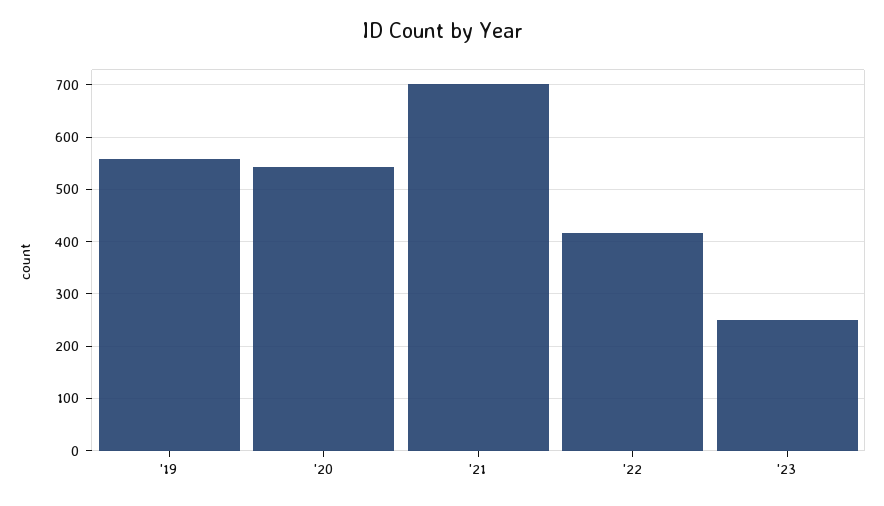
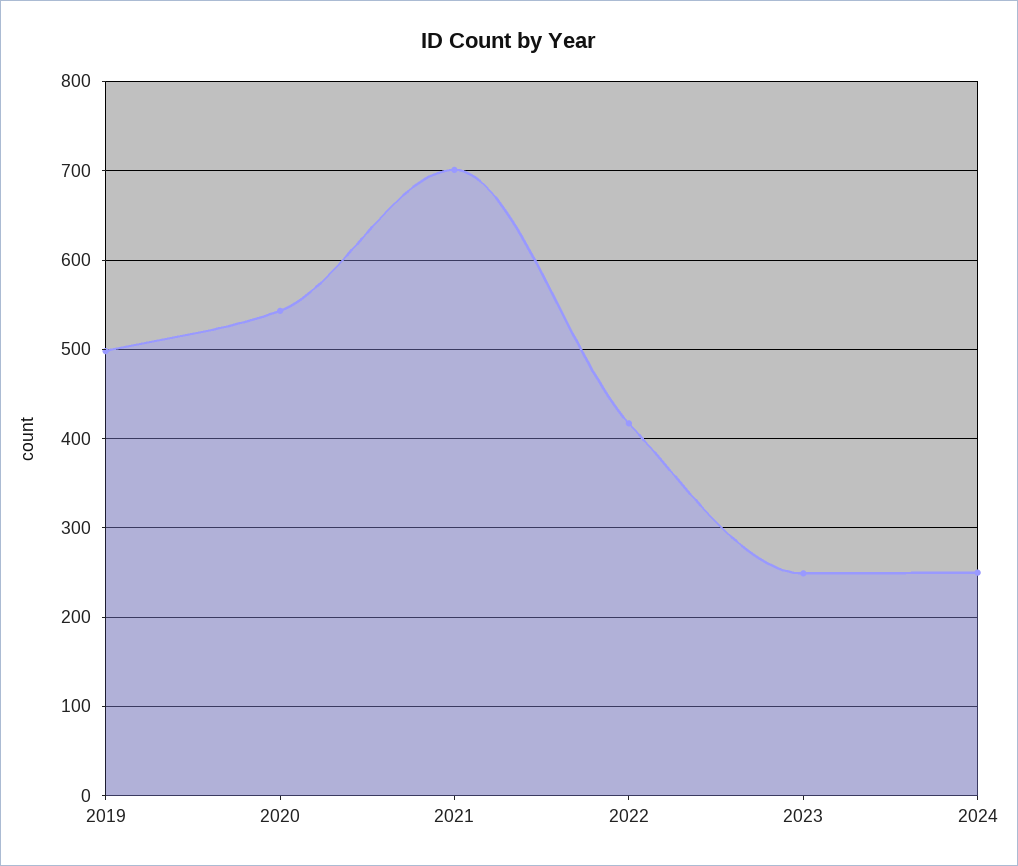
'19: 560 -> 500
2024: none -> 250

